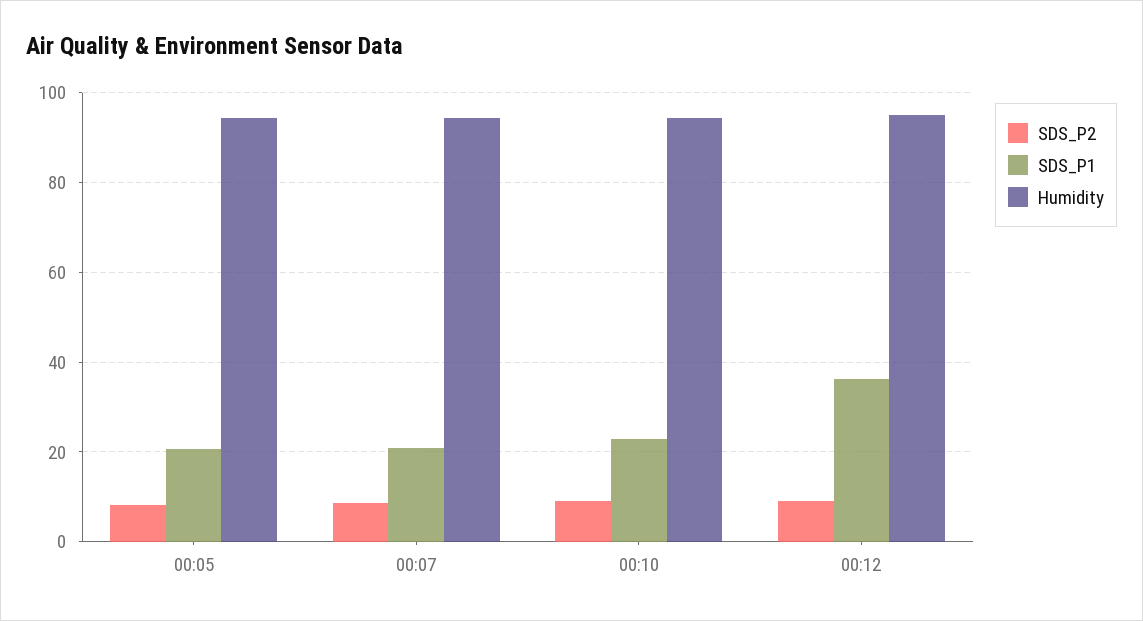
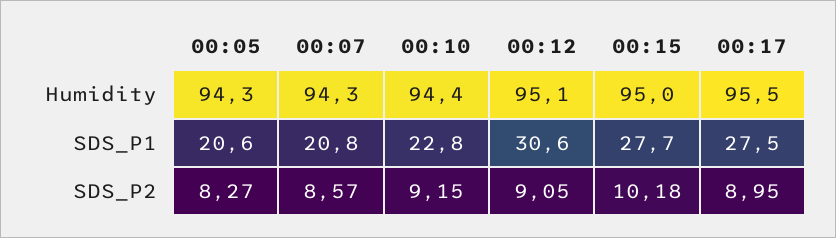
SDS_P1, 00:12: 36 -> 30.6
Humidity, 00:15: none -> 95
Humidity, 00:17: none -> 95.5
SDS_P1, 00:15: none -> 27.7
SDS_P1, 00:17: none -> 27.5
SDS_P2, 00:15: none -> 10.18
SDS_P2, 00:17: none -> 8.95

